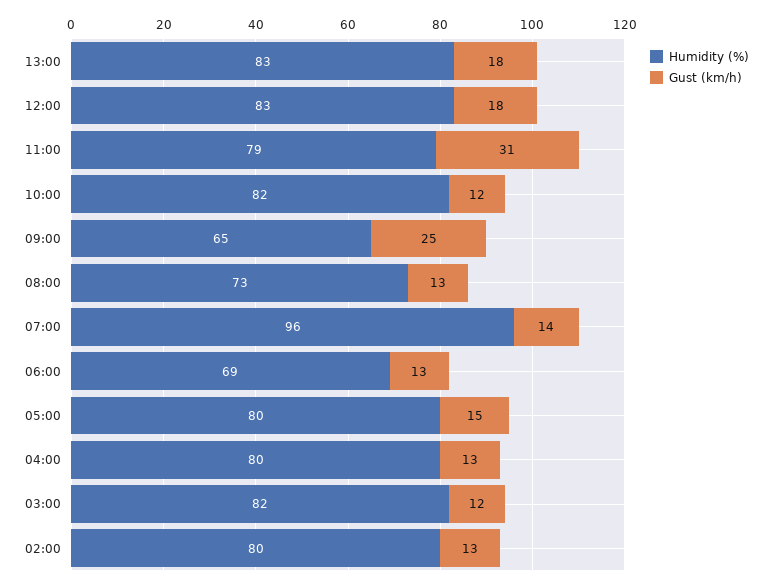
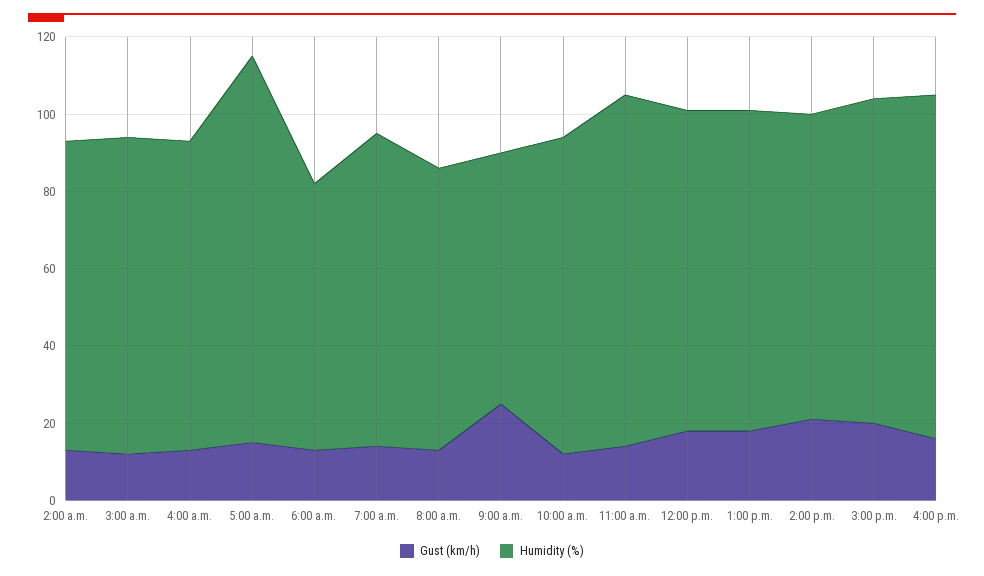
Humidity (%), 11:00: 79 -> 90
Gust (km/h), 11:00: 31 -> 15
Humidity (%), 07:00: 96 -> 80
Humidity (%), 05:00: 80 -> 100
Gust (km/h), 2:00 p.m.: none -> 20
Humidity (%), 2:00 p.m.: none -> 80
Gust (km/h), 3:00 p.m.: none -> 20
Humidity (%), 3:00 p.m.: none -> 85
Gust (km/h), 4:00 p.m.: none -> 15
Humidity (%), 4:00 p.m.: none -> 90

